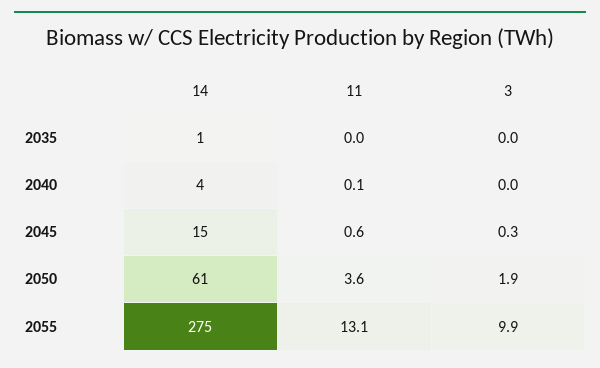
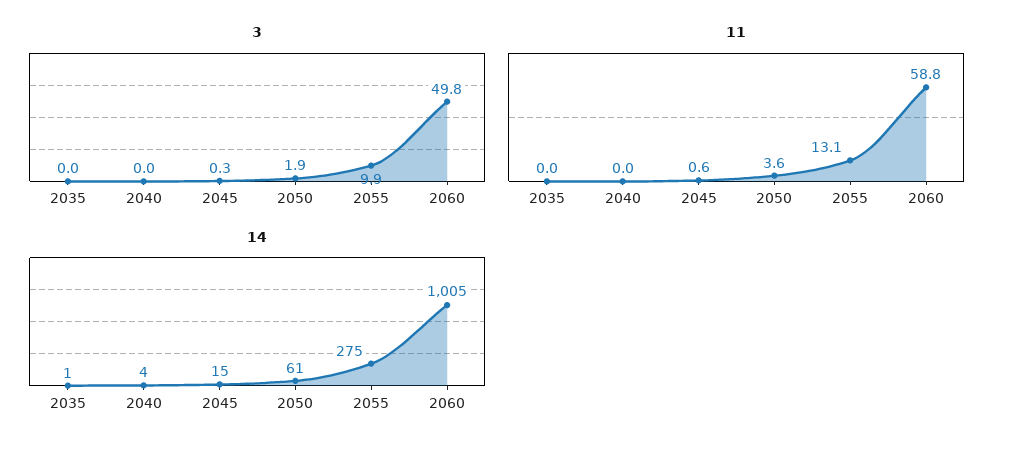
11, 2040: 0.1 -> 0
3, 2060: none -> 49.8
11, 2060: none -> 58.8
14, 2060: none -> 1005

